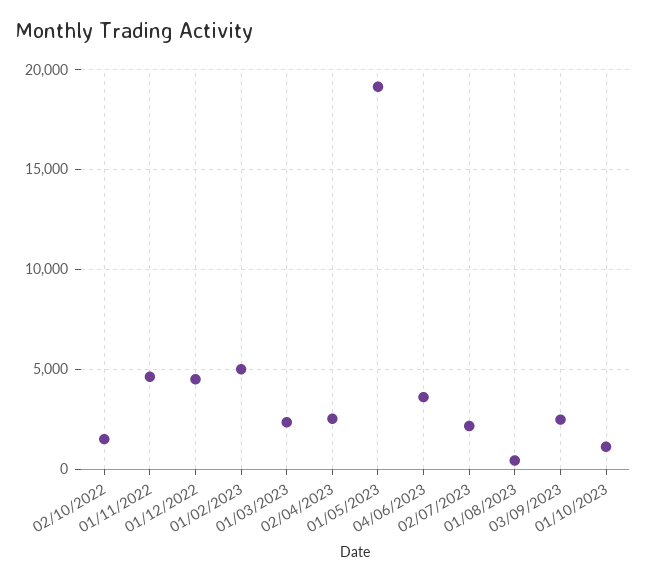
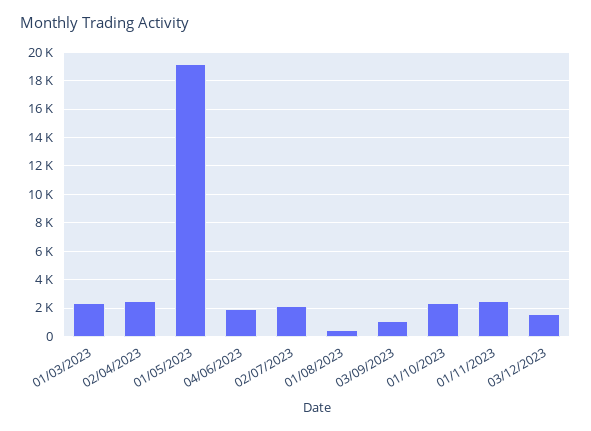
02/10/2022: 1500 -> none
01/11/2022: 4500 -> none
01/12/2022: 4500 -> none
01/02/2023: 5000 -> none
04/06/2023: 3500 -> 2000
03/09/2023: 2500 -> 1000
01/10/2023: 1000 -> 2500
01/11/2023: none -> 2500
03/12/2023: none -> 1500

